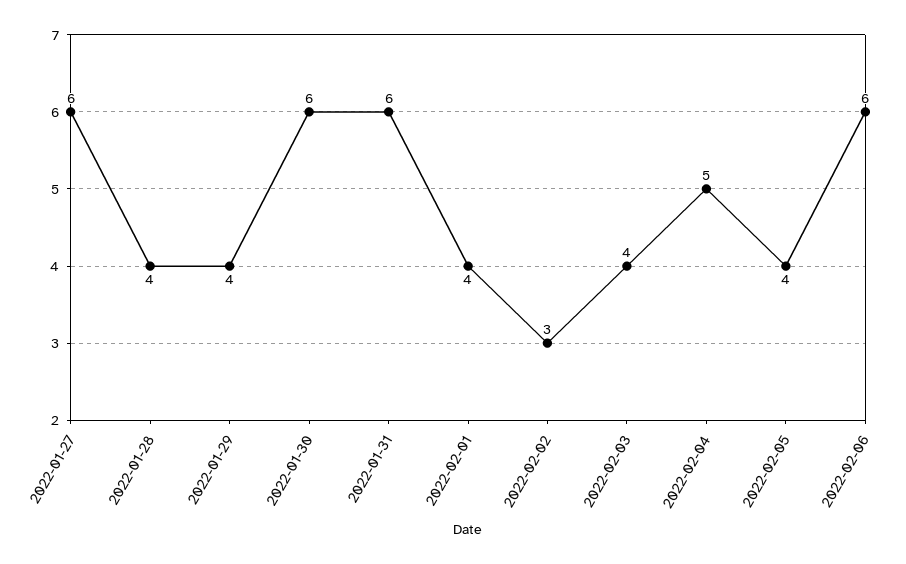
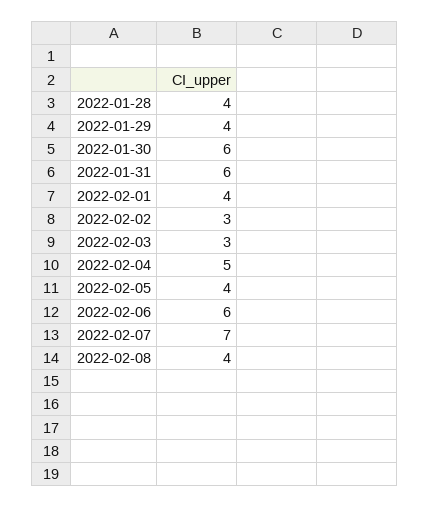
2022-01-27: 6 -> none
2022-02-03: 4 -> 3
2022-02-07: none -> 7
2022-02-08: none -> 4

